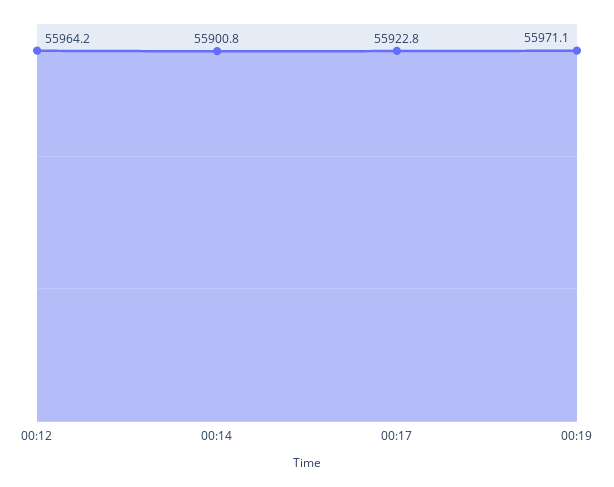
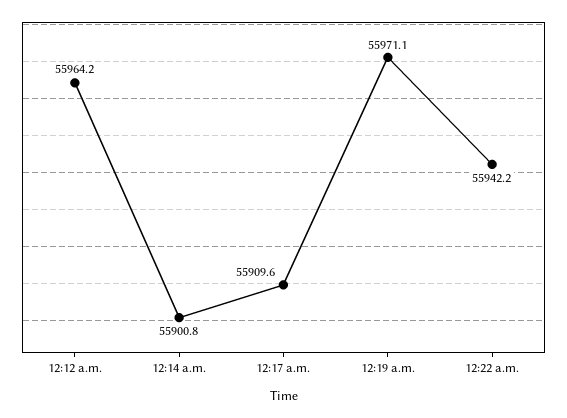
00:17: 55922.8 -> 55909.6
12:22 a.m.: none -> 55942.2

